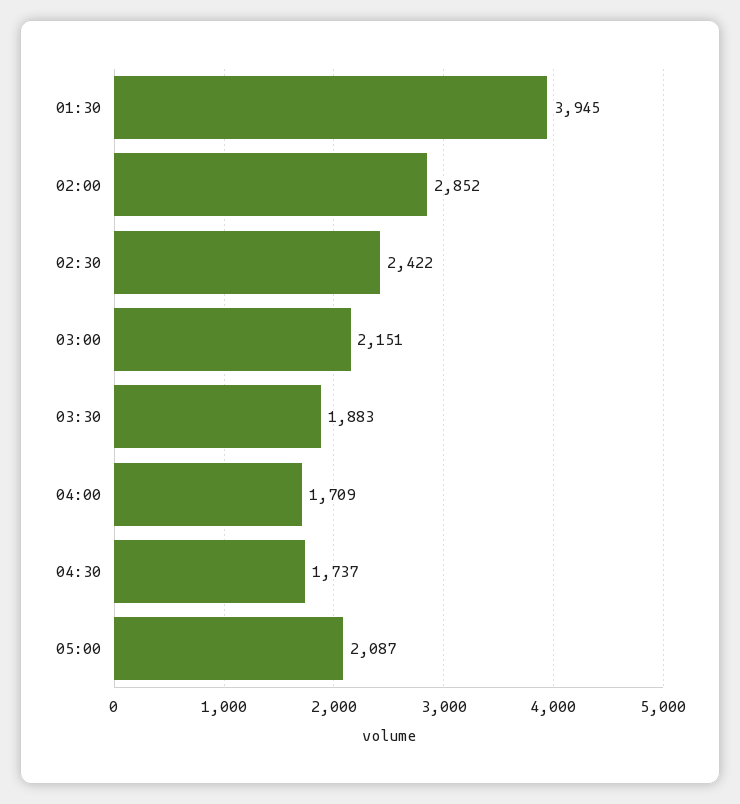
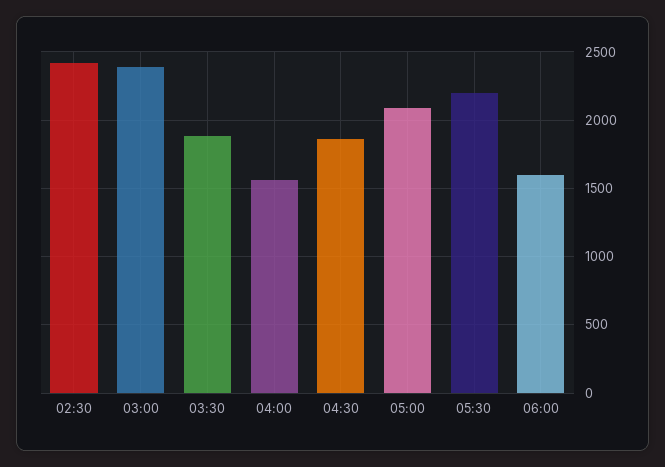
01:30: 3945 -> none
02:00: 2852 -> none
03:00: 2151 -> 2400
04:00: 1709 -> 1550
04:30: 1737 -> 1850
05:30: none -> 2200
06:00: none -> 1600

